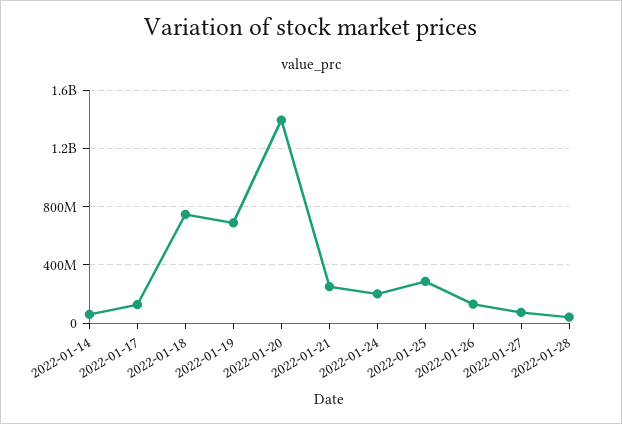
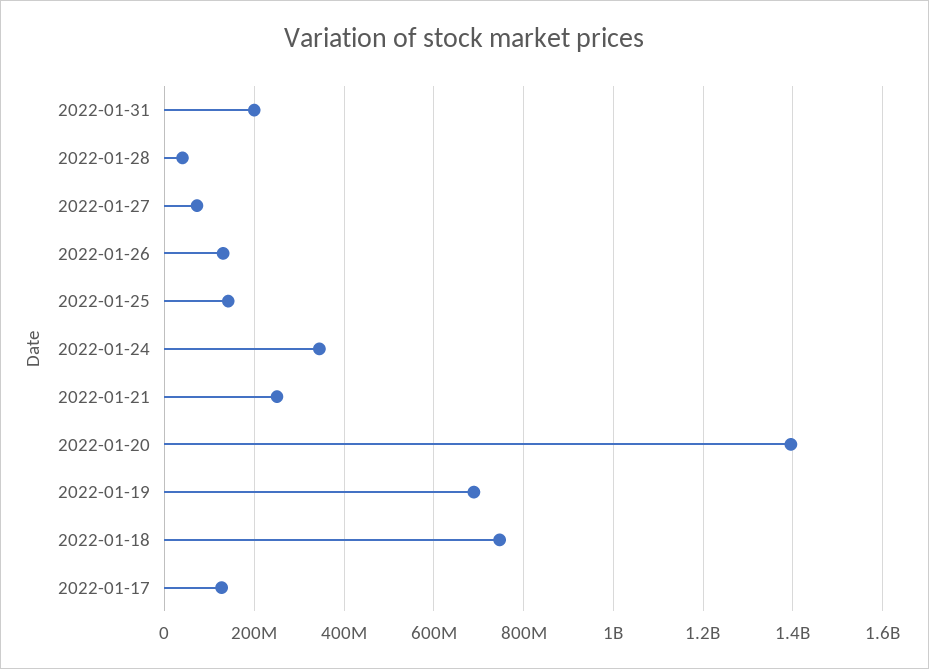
2022-01-14: 50000000 -> none
2022-01-24: 200000000 -> 340000000
2022-01-25: 300000000 -> 140000000
2022-01-31: none -> 200000000

